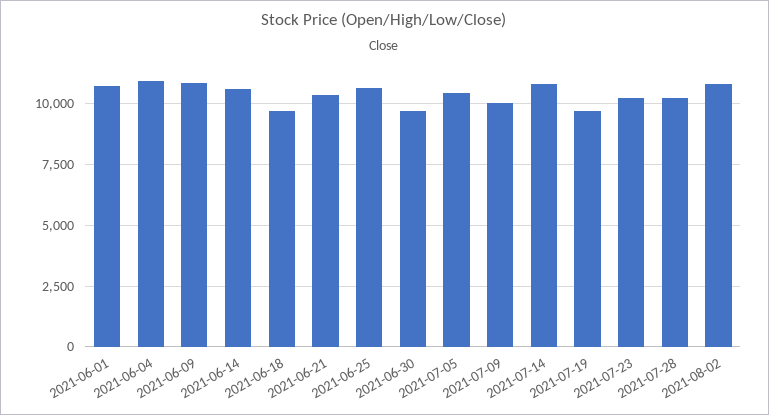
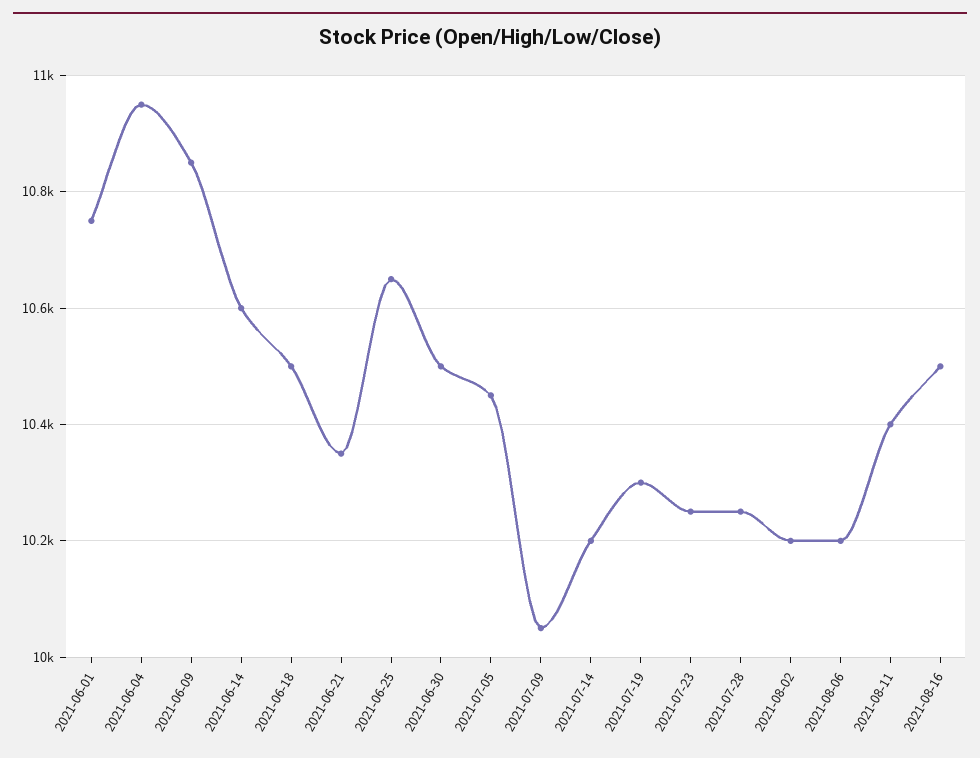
2021-06-18: 9750 -> 10500
2021-06-30: 9750 -> 10500
2021-07-14: 10750 -> 10200
2021-07-19: 9750 -> 10300
2021-08-02: 10750 -> 10200
2021-08-06: none -> 10200
2021-08-11: none -> 10400
2021-08-16: none -> 10500

